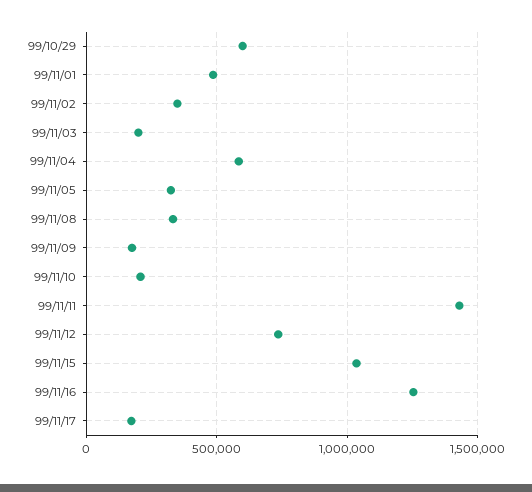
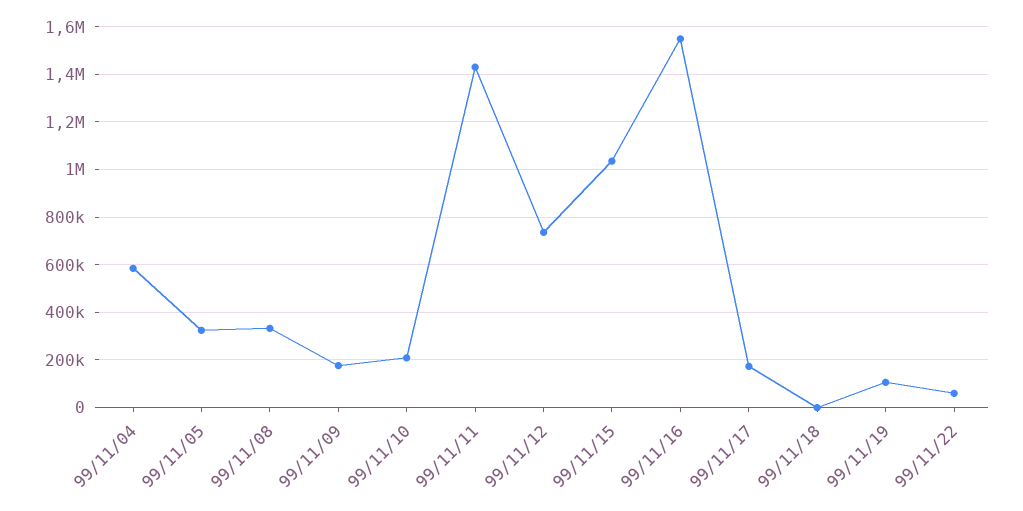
99/10/29: 600000 -> none
99/11/01: 500000 -> none
99/11/02: 350000 -> none
99/11/03: 200000 -> none
99/11/16: 1250000 -> 1550000
99/11/18: none -> 0
99/11/19: none -> 100000
99/11/22: none -> 50000

